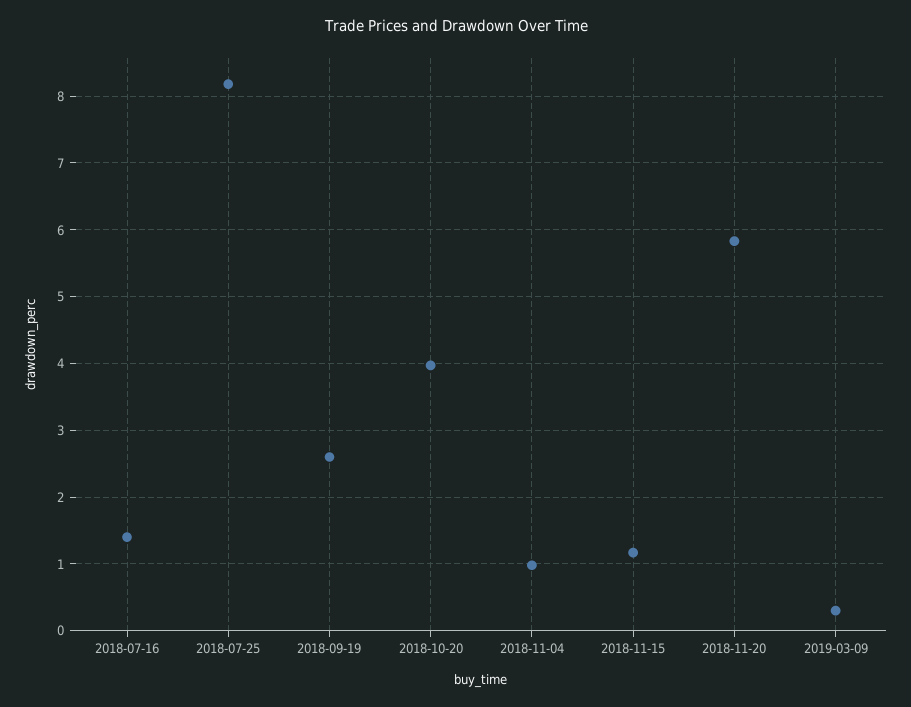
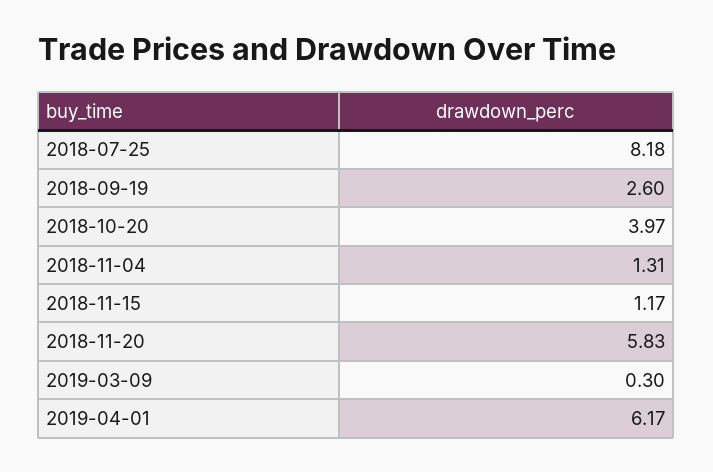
2018-07-16: 1.4 -> none
2018-11-04: 1 -> 1.31
2019-04-01: none -> 6.17

